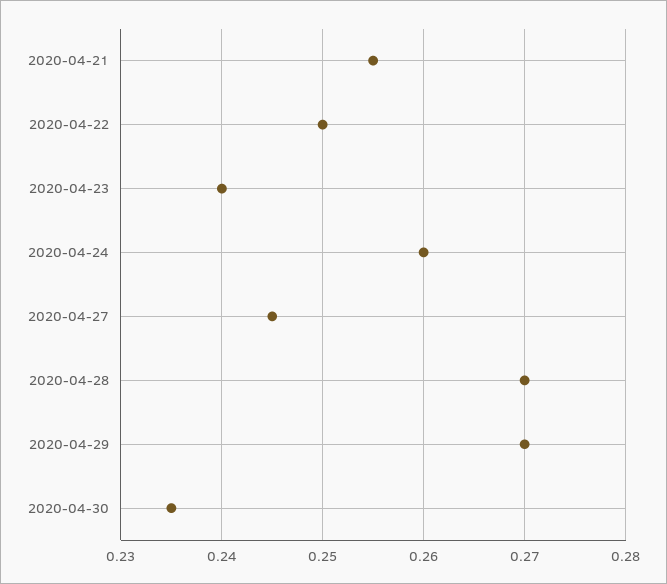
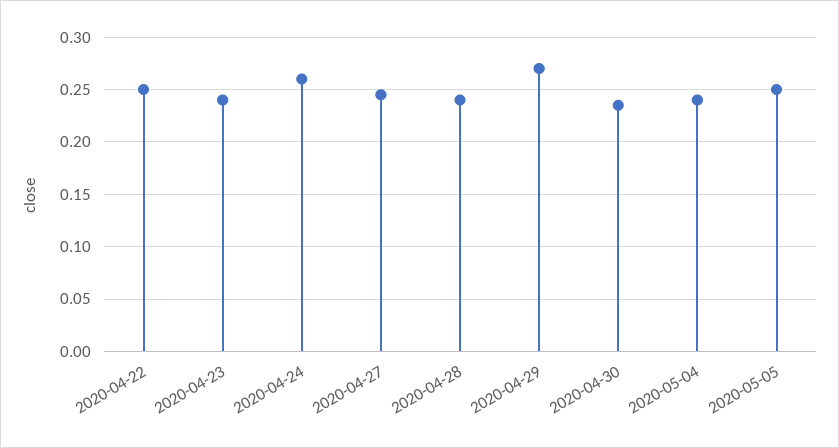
2020-04-21: 0.255 -> none
2020-04-28: 0.27 -> 0.24
2020-05-04: none -> 0.24
2020-05-05: none -> 0.25

